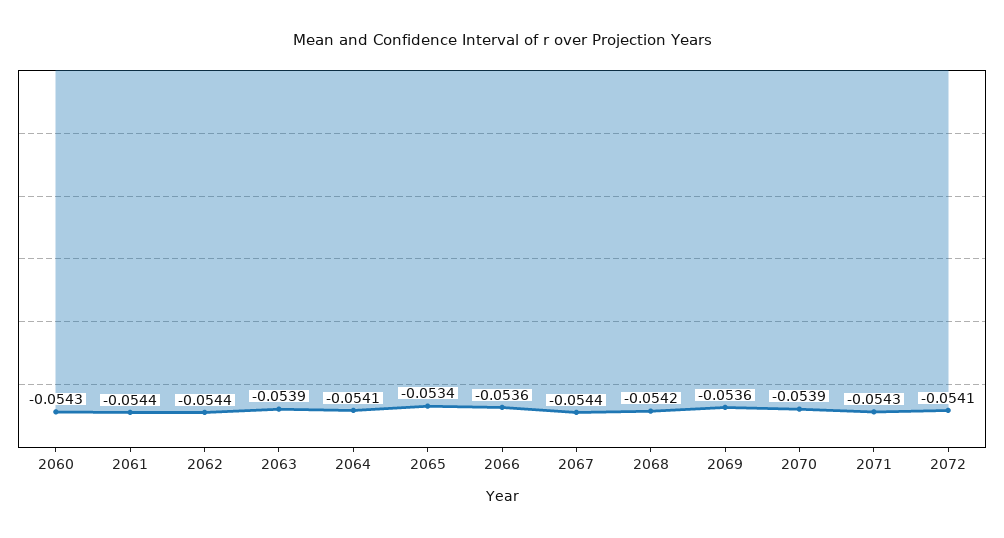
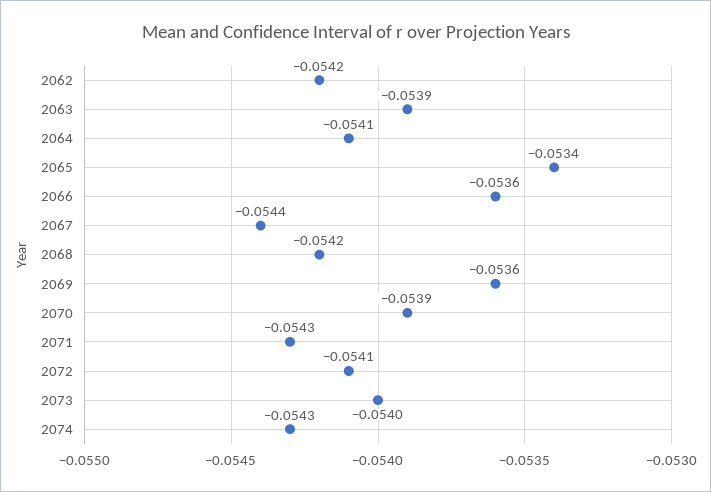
2060: -0.0543 -> none
2061: -0.0544 -> none
2062: -0.0544 -> -0.0542
2073: none -> -0.054
2074: none -> -0.0543

